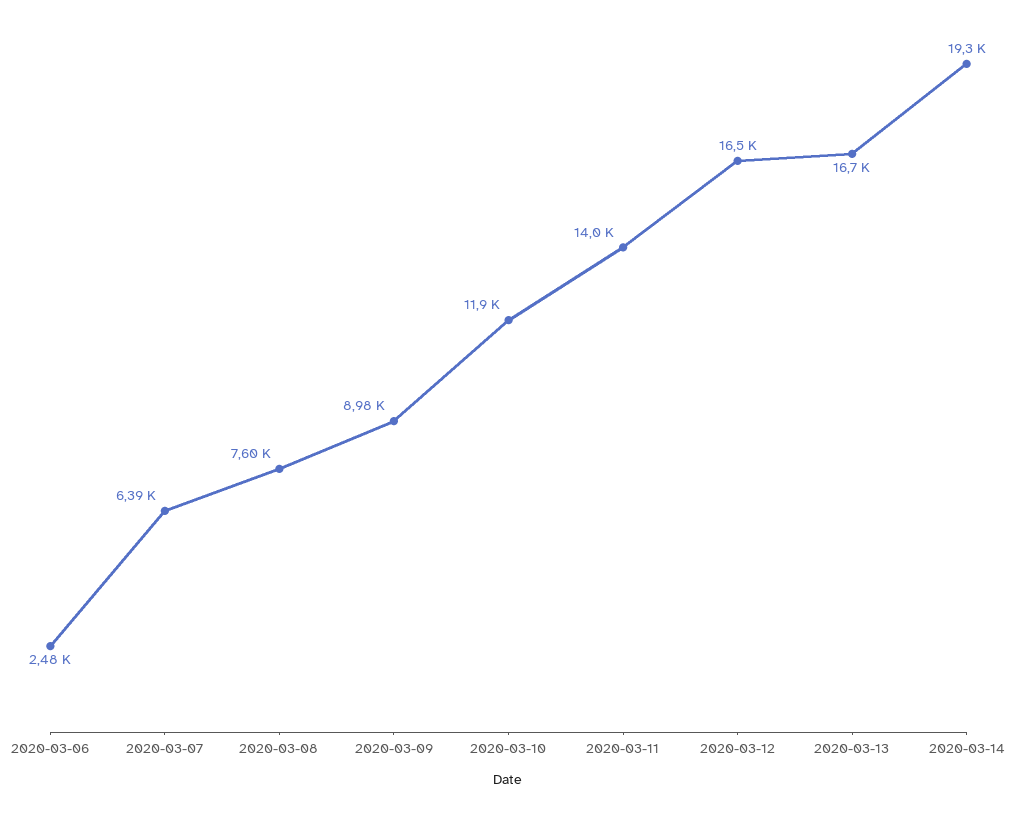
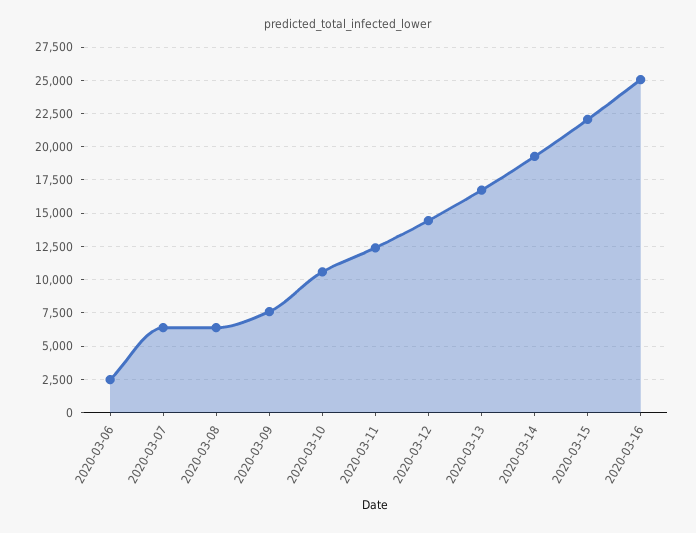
2020-03-08: 7600 -> 6500
2020-03-09: 8980 -> 7500
2020-03-10: 11900 -> 10500
2020-03-11: 14000 -> 12500
2020-03-12: 16500 -> 14500
2020-03-15: none -> 22000
2020-03-16: none -> 25000

